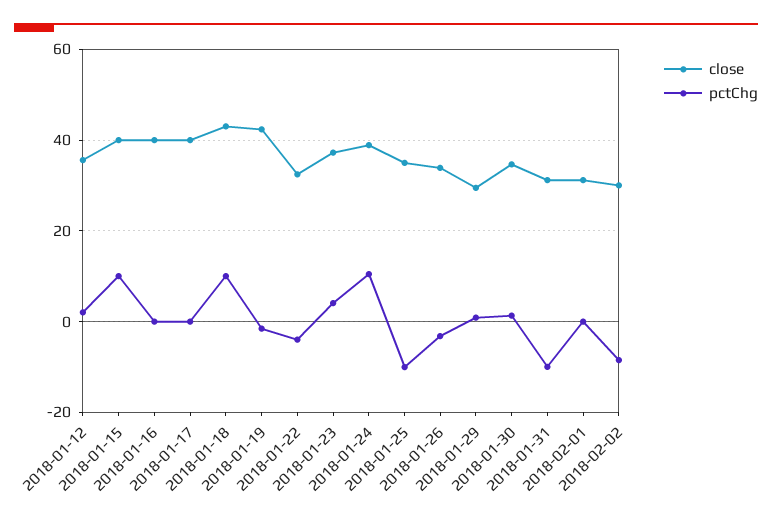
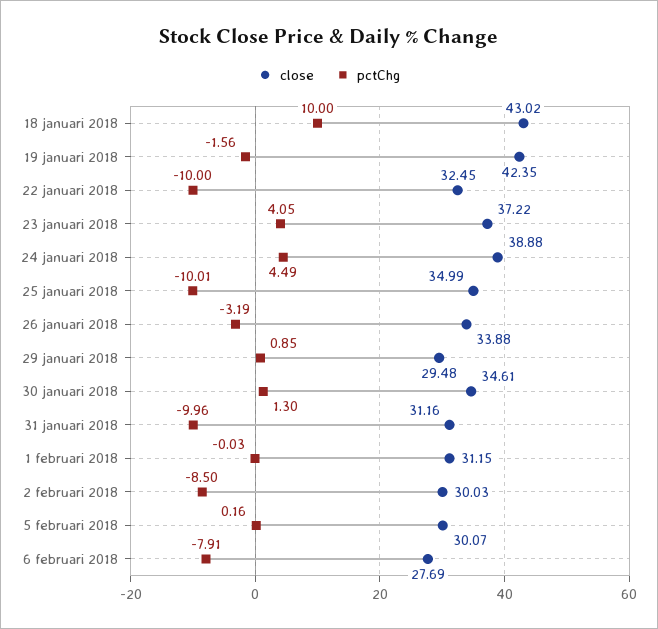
close, 2018-01-12: 36 -> none
pctChg, 2018-01-12: 2 -> none
close, 2018-01-15: 40 -> none
pctChg, 2018-01-15: 10 -> none
close, 2018-01-16: 40 -> none
pctChg, 2018-01-16: 0 -> none
close, 2018-01-17: 40 -> none
pctChg, 2018-01-17: 0 -> none
pctChg, 2018-01-22: -4 -> -10
pctChg, 2018-01-24: 10 -> 4.49
close, 5 februari 2018: none -> 30.07
pctChg, 5 februari 2018: none -> 0.16
close, 6 februari 2018: none -> 27.69
pctChg, 6 februari 2018: none -> -7.91

